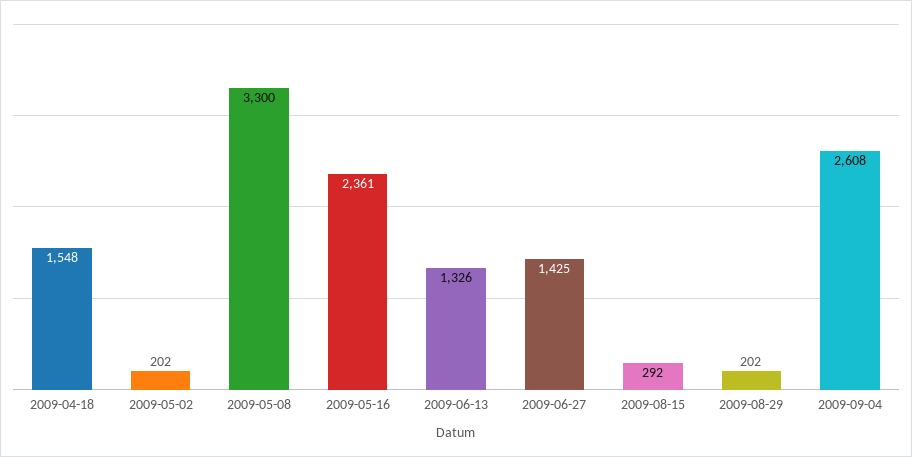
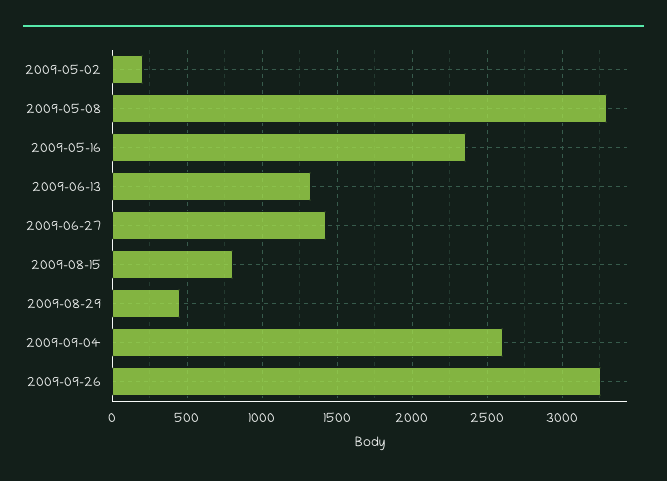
2009-04-18: 1548 -> none
2009-08-15: 292 -> 800
2009-08-29: 202 -> 450
2009-09-26: none -> 3250

